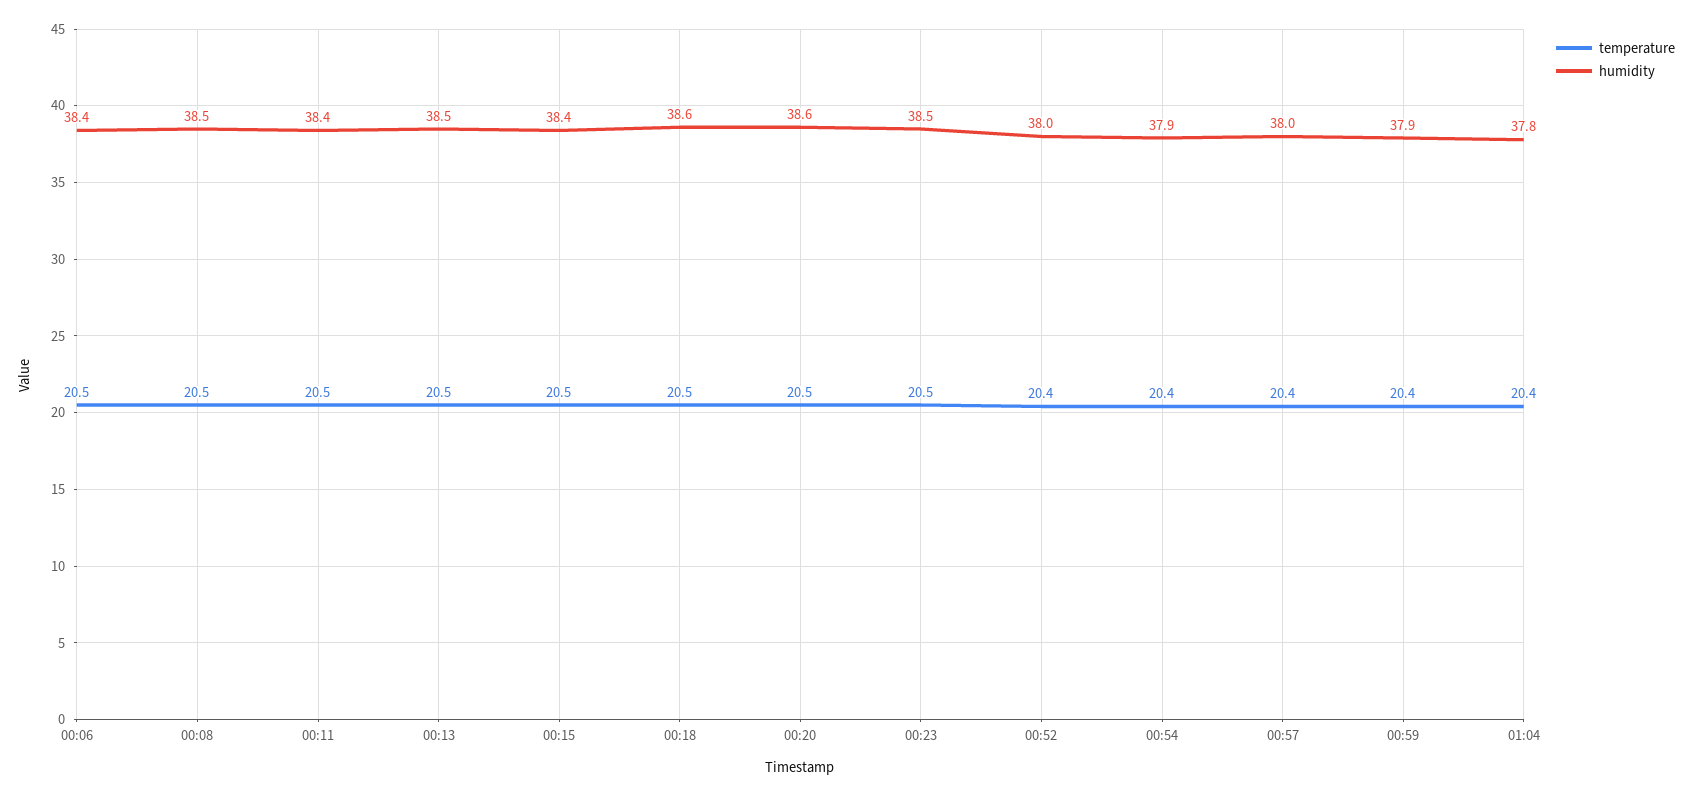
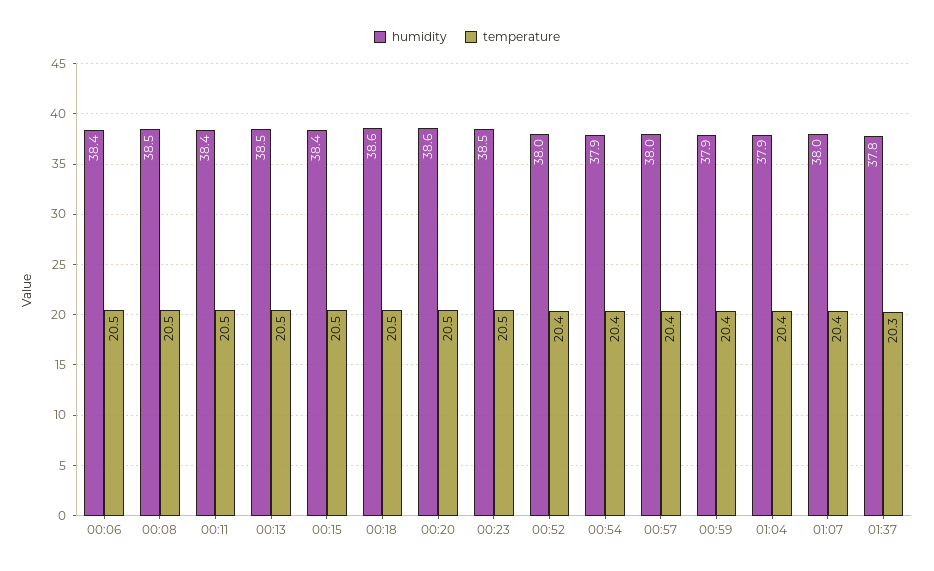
humidity, 01:04: 37.8 -> 37.9
humidity, 01:07: none -> 38
temperature, 01:07: none -> 20.4
humidity, 01:37: none -> 37.8
temperature, 01:37: none -> 20.3

